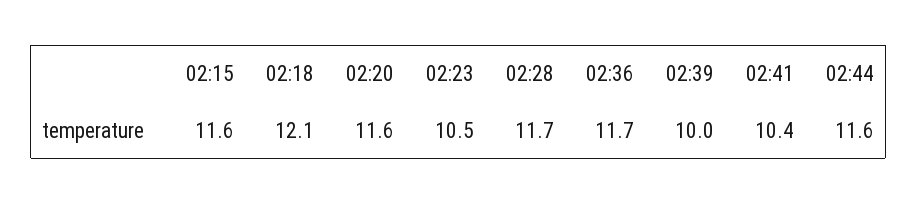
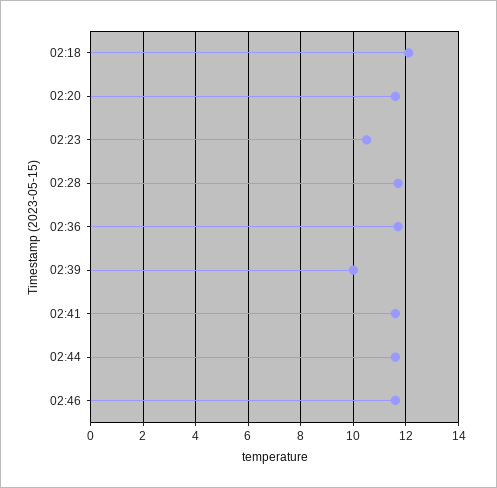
02:15: 11.6 -> none
02:41: 10.4 -> 11.5
02:46: none -> 11.5

